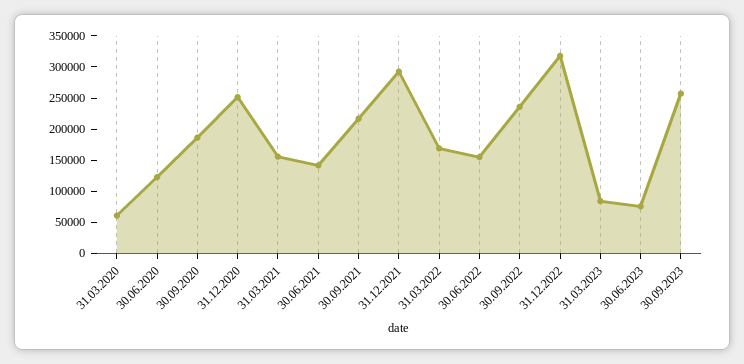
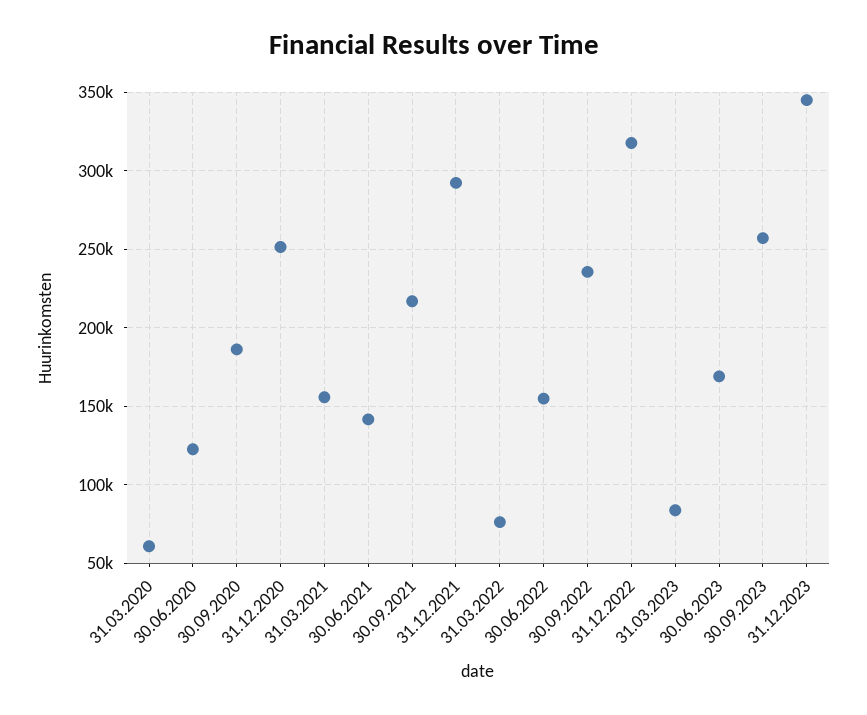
31.03.2022: 175000 -> 75000
30.06.2023: 75000 -> 170000
31.12.2023: none -> 345000

